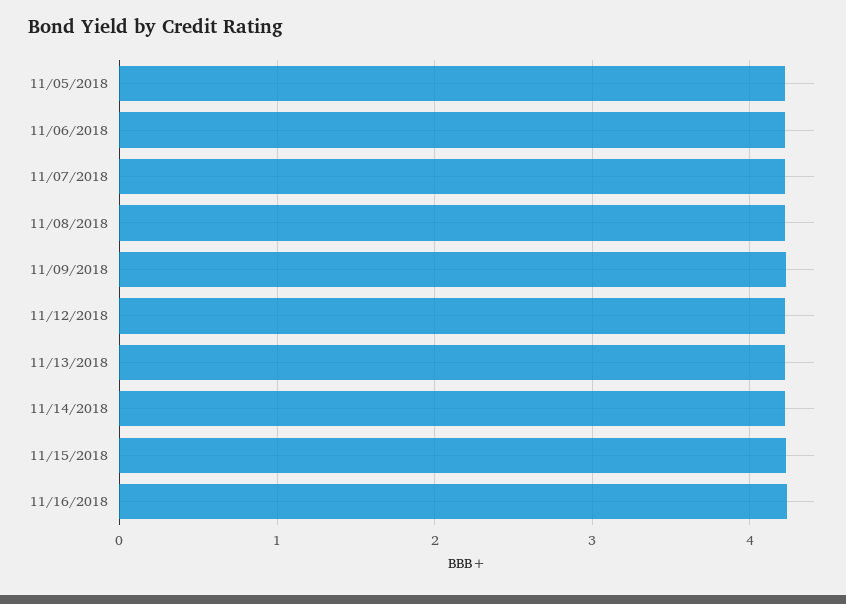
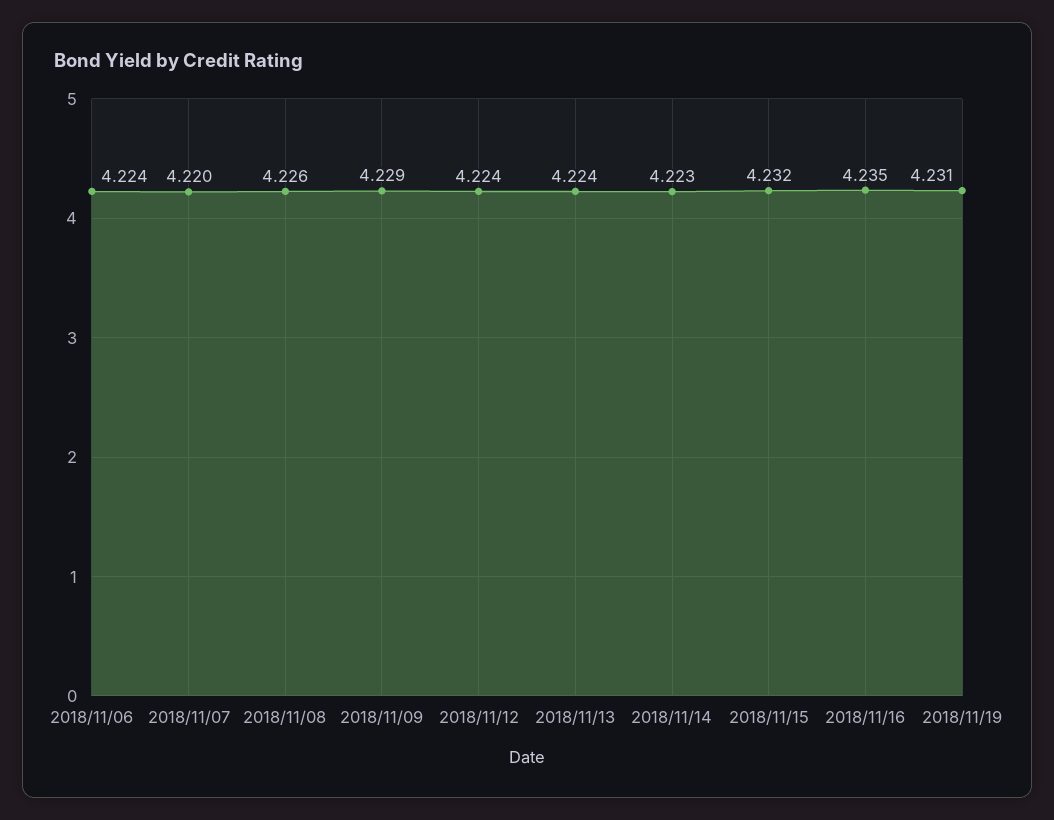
11/05/2018: 4.2 -> none
2018/11/19: none -> 4.231

